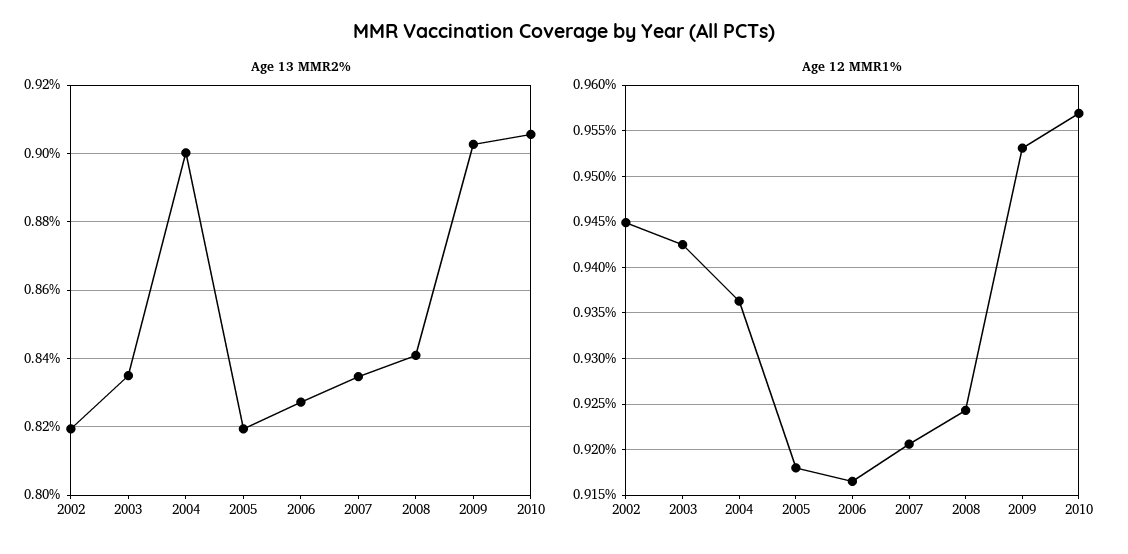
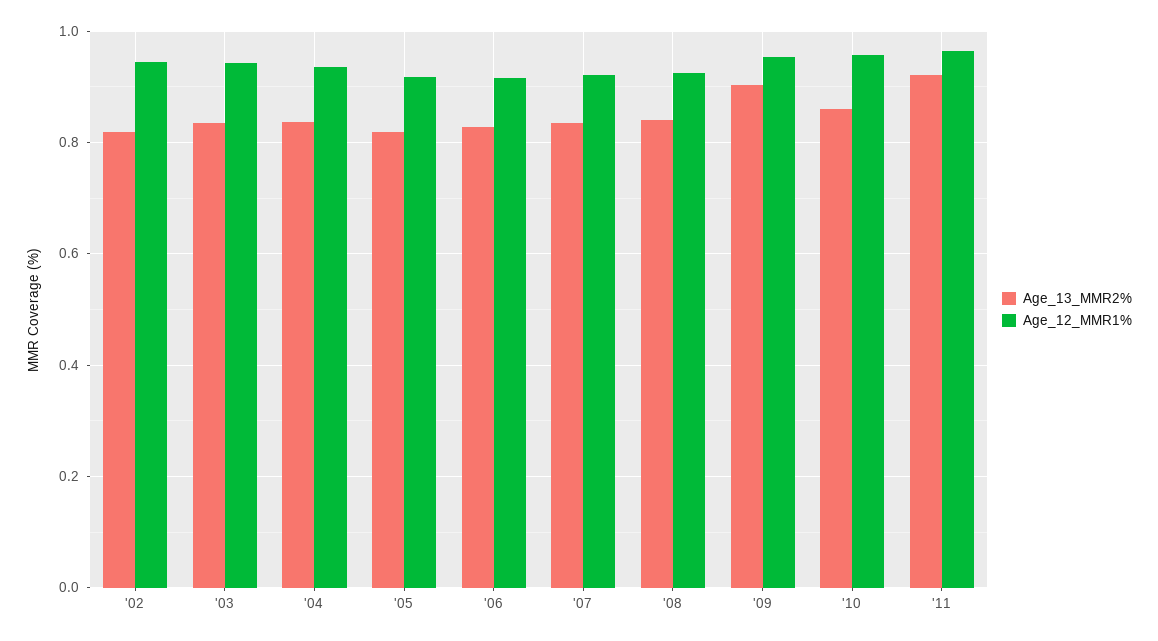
Age 13 MMR2%, 2004: 0.9 -> 0.84
Age 13 MMR2%, 2010: 0.906 -> 0.86
Age 13 MMR2%, '11: none -> 0.92
Age 12 MMR1%, '11: none -> 0.96

